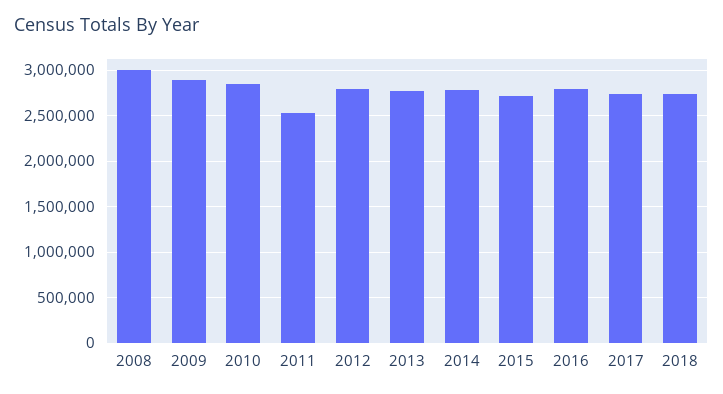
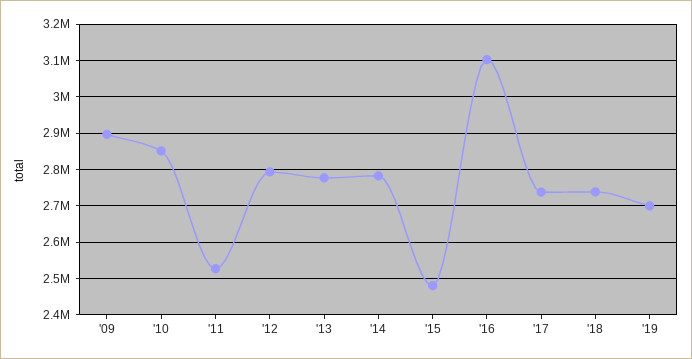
2008: 3000000 -> none
2015: 2700000 -> 2480000
2016: 2800000 -> 3100000
'19: none -> 2700000

